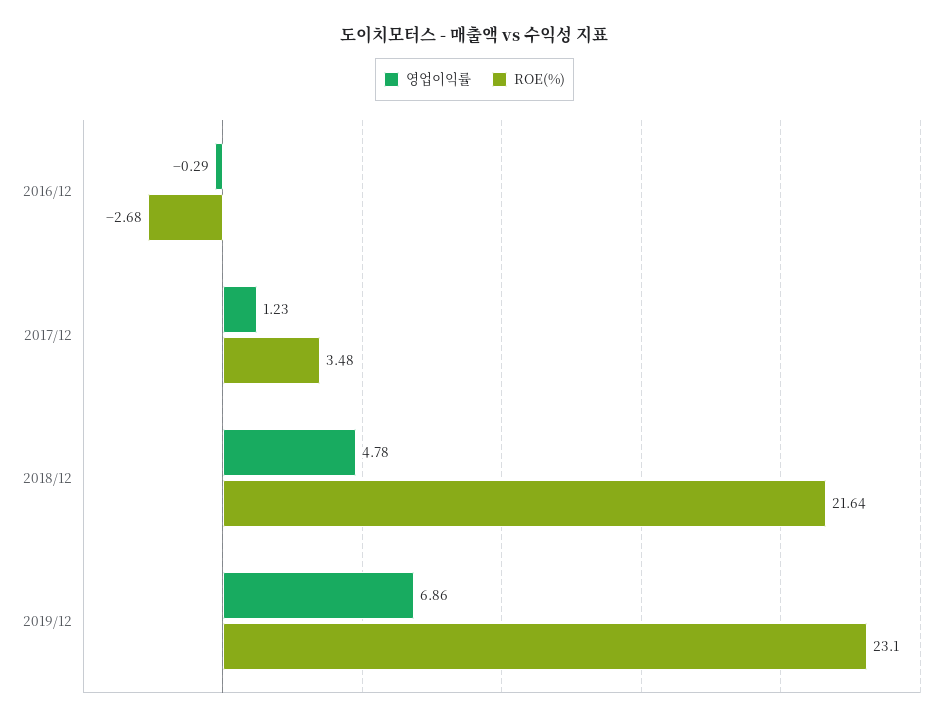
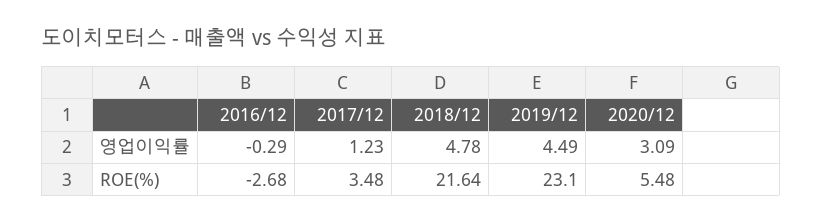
영업이익률, 2019/12: 6.86 -> 4.49
영업이익률, 2020/12: none -> 3.09
ROE(%), 2020/12: none -> 5.48

